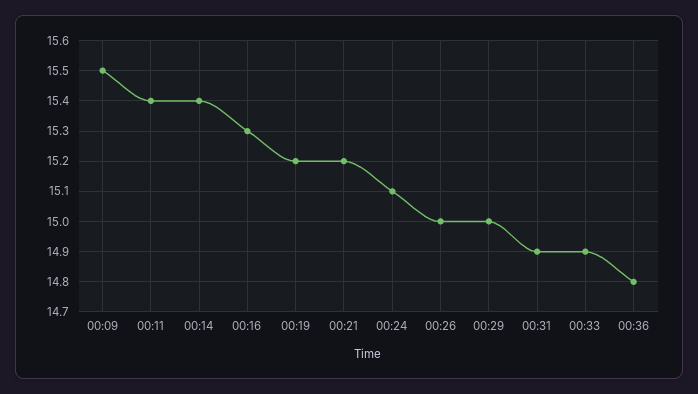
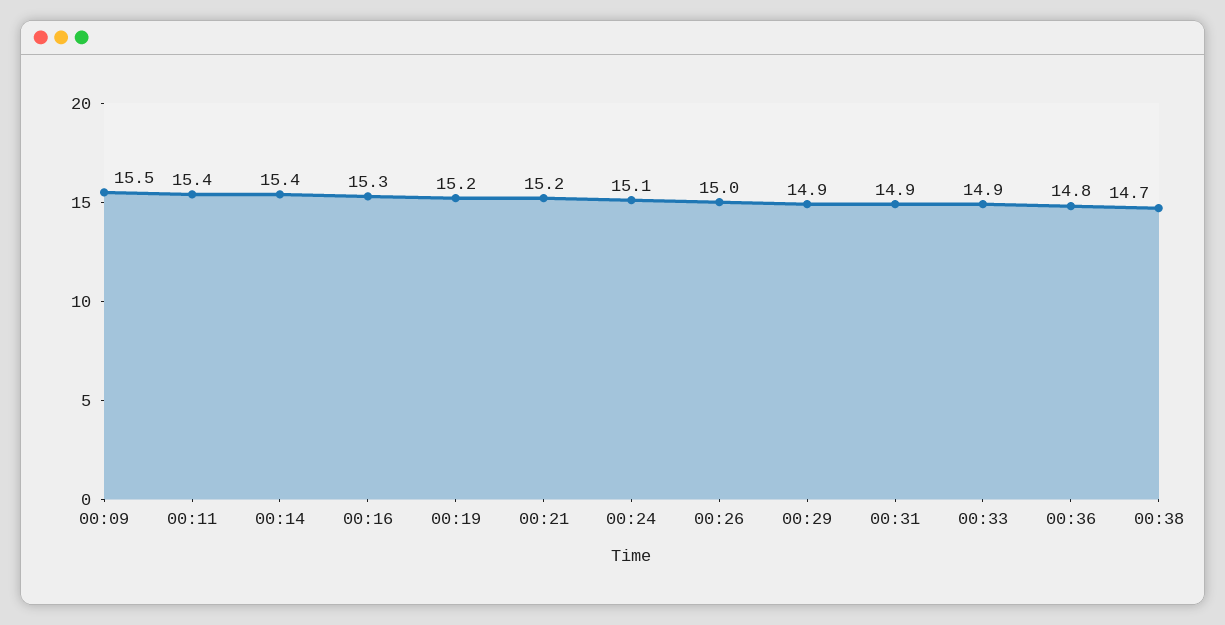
00:29: 15 -> 14.9
00:38: none -> 14.7

